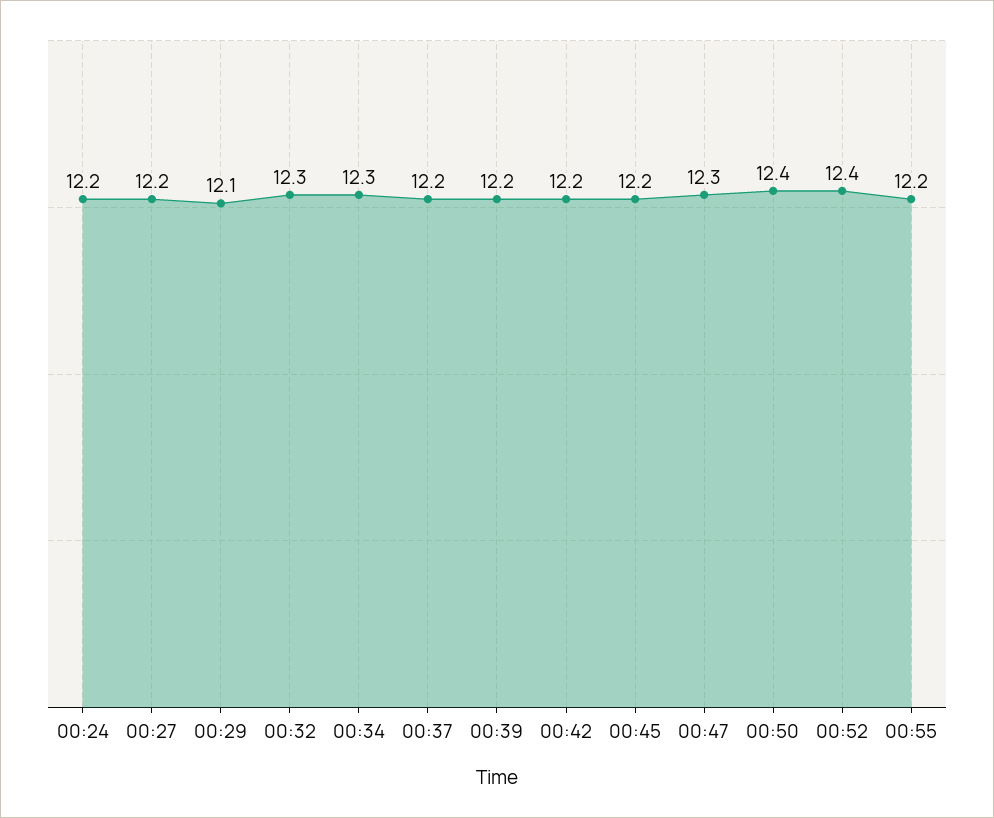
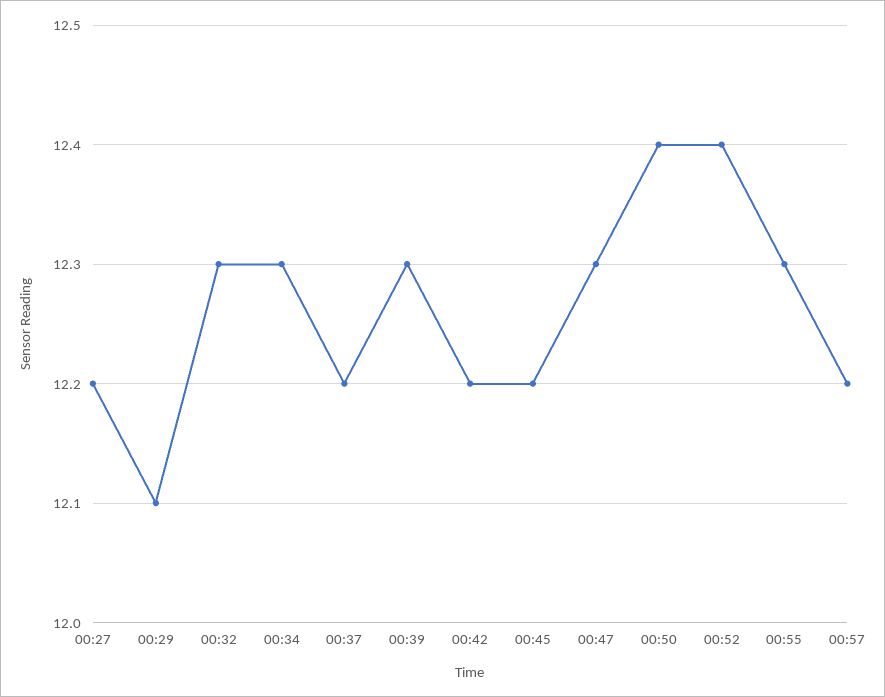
00:24: 12.2 -> none
00:39: 12.2 -> 12.3
00:55: 12.2 -> 12.3
00:57: none -> 12.2

